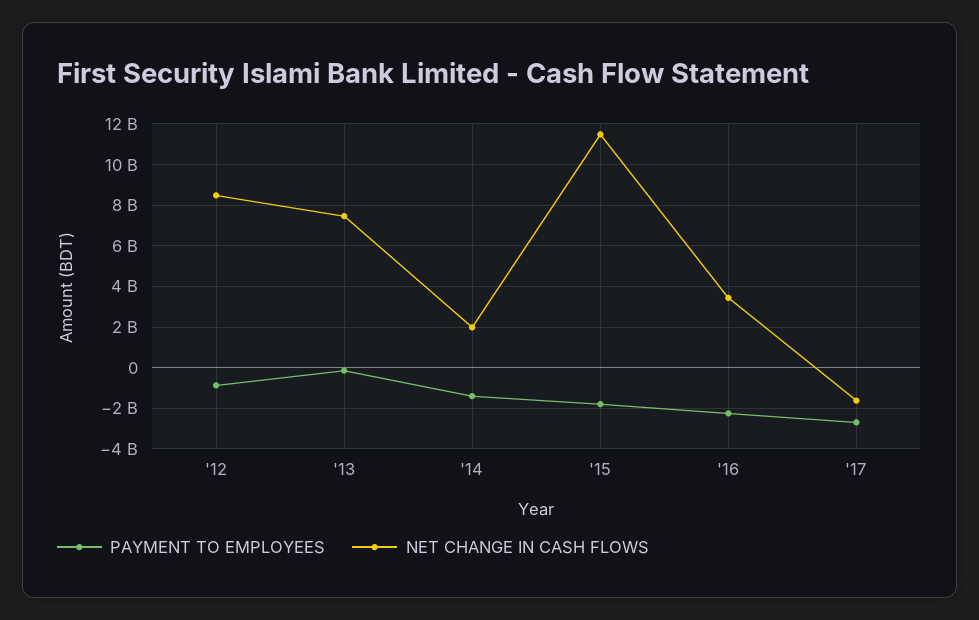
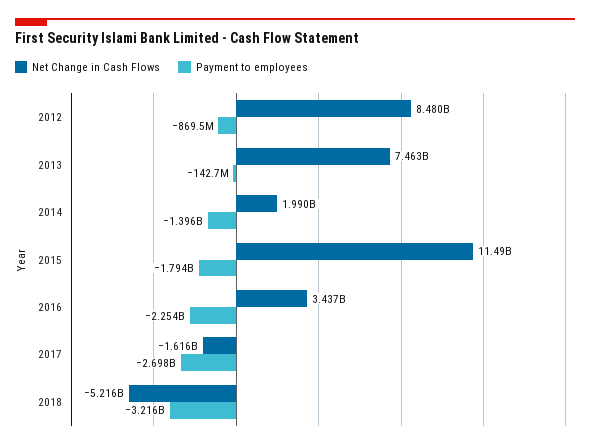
NET CHANGE IN CASH FLOWS, 2018: none -> -5216000000
PAYMENT TO EMPLOYEES, 2018: none -> -3216000000

